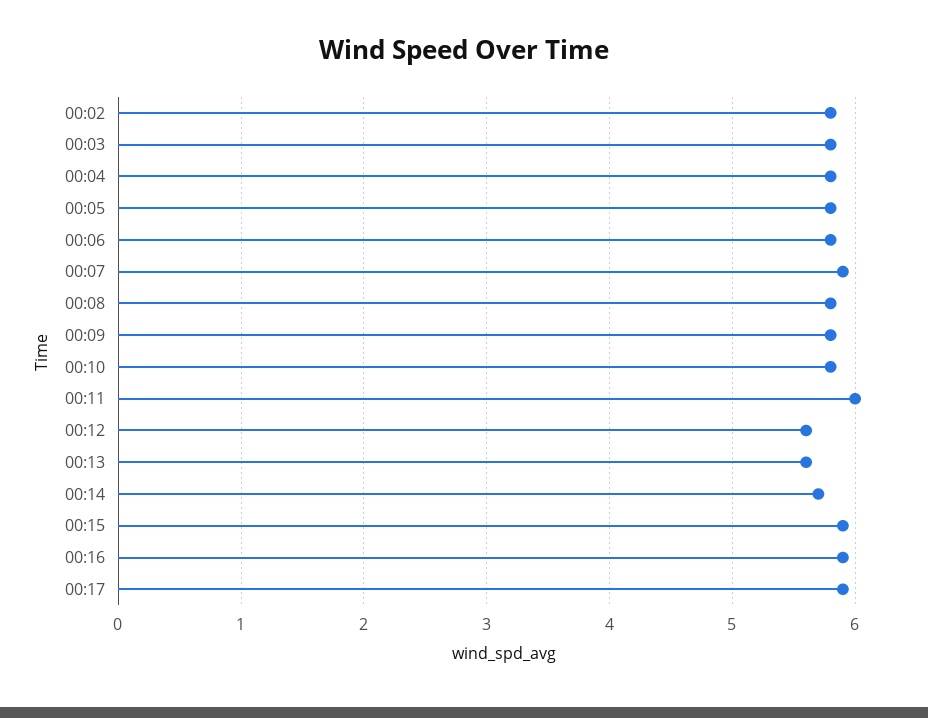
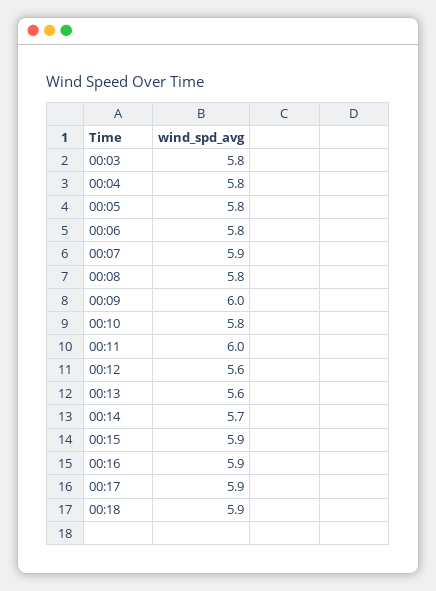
00:02: 5.8 -> none
00:09: 5.8 -> 6
00:18: none -> 5.9

